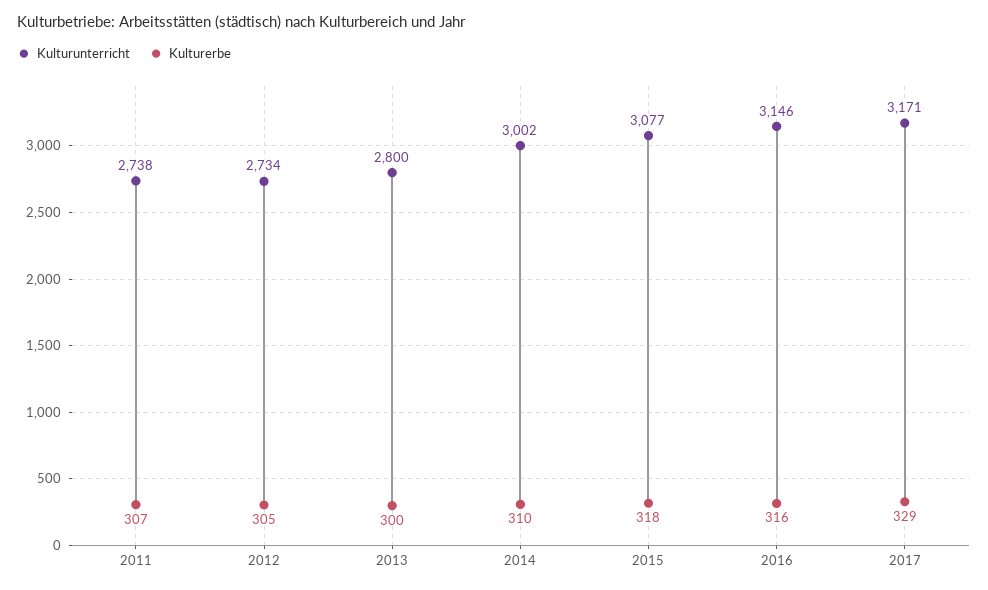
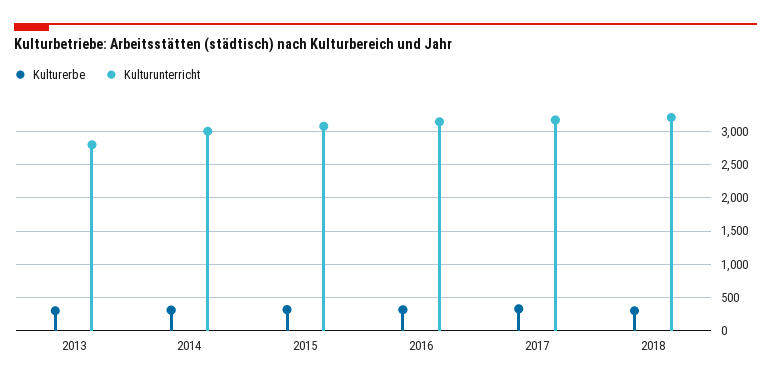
Kulturunterricht, 2011: 2738 -> none
Kulturerbe, 2011: 307 -> none
Kulturunterricht, 2012: 2734 -> none
Kulturerbe, 2012: 305 -> none
Kulturerbe, 2018: none -> 300
Kulturunterricht, 2018: none -> 3200

